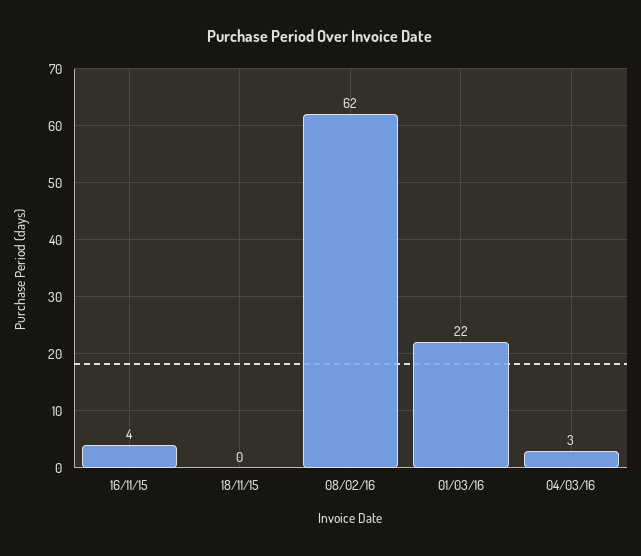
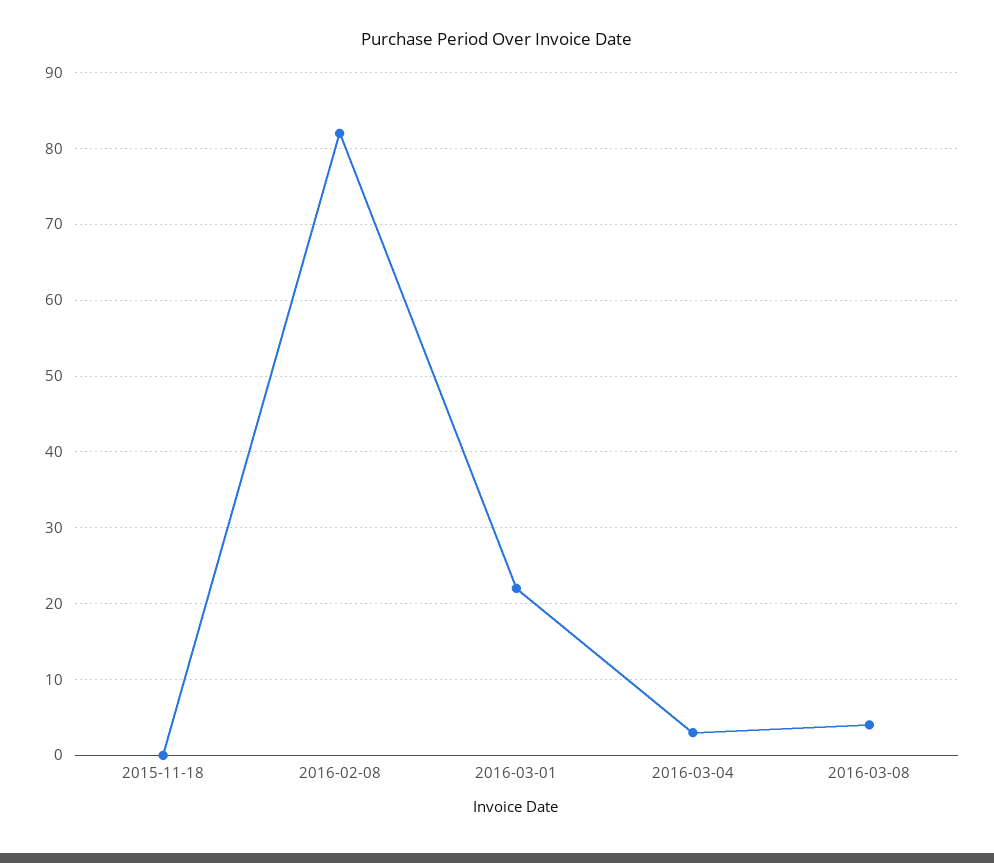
16/11/15: 4 -> none
08/02/16: 62 -> 82
2016-03-08: none -> 4

